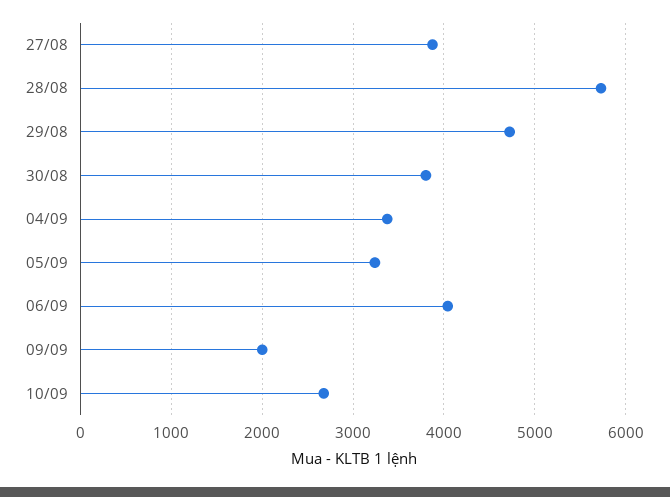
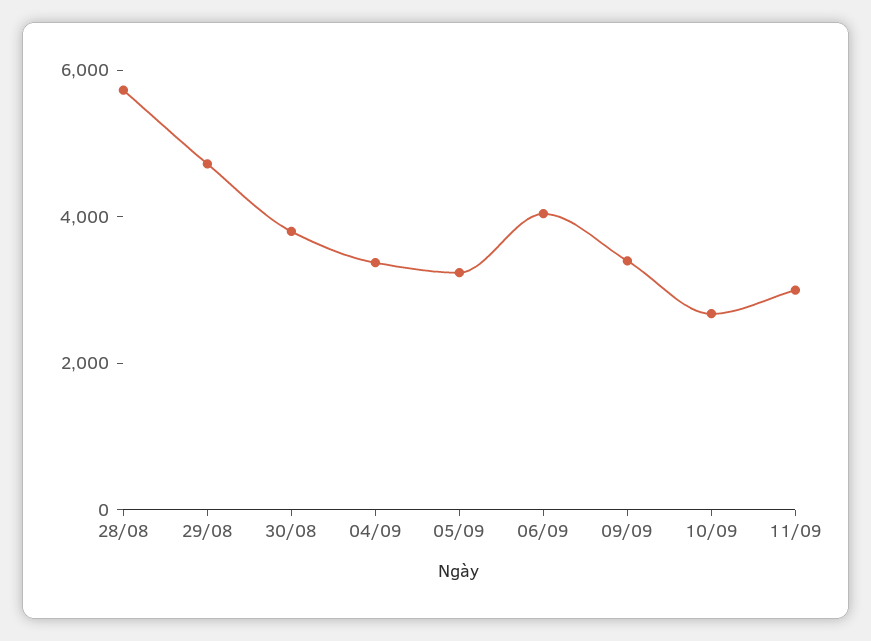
27/08: 3900 -> none
09/09: 2000 -> 3500
11/09: none -> 3000

